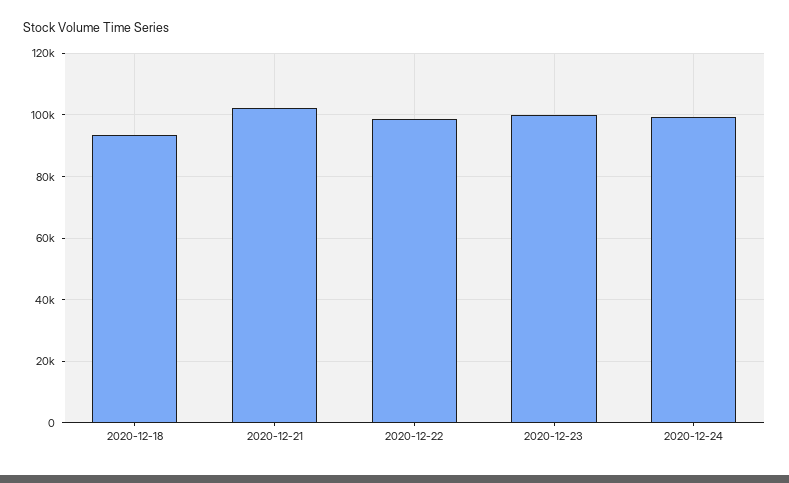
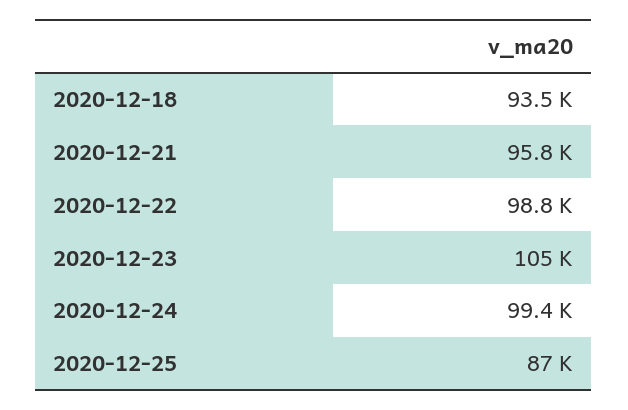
2020-12-21: 102000 -> 95800
2020-12-23: 100000 -> 105000
2020-12-25: none -> 87000

